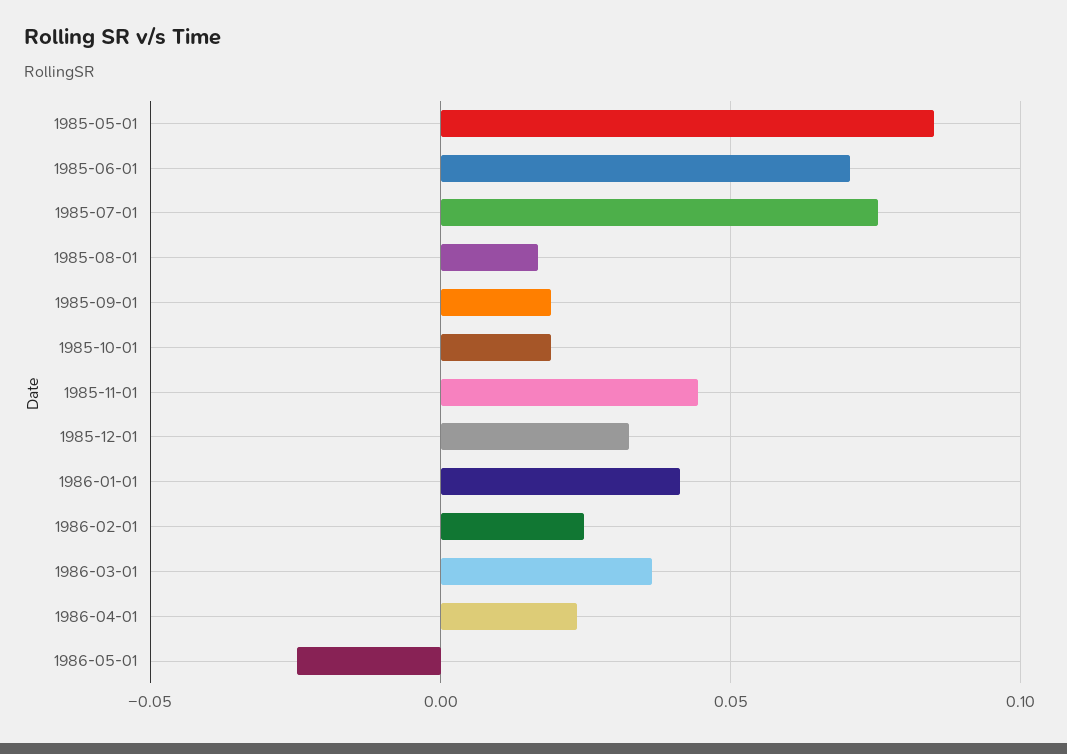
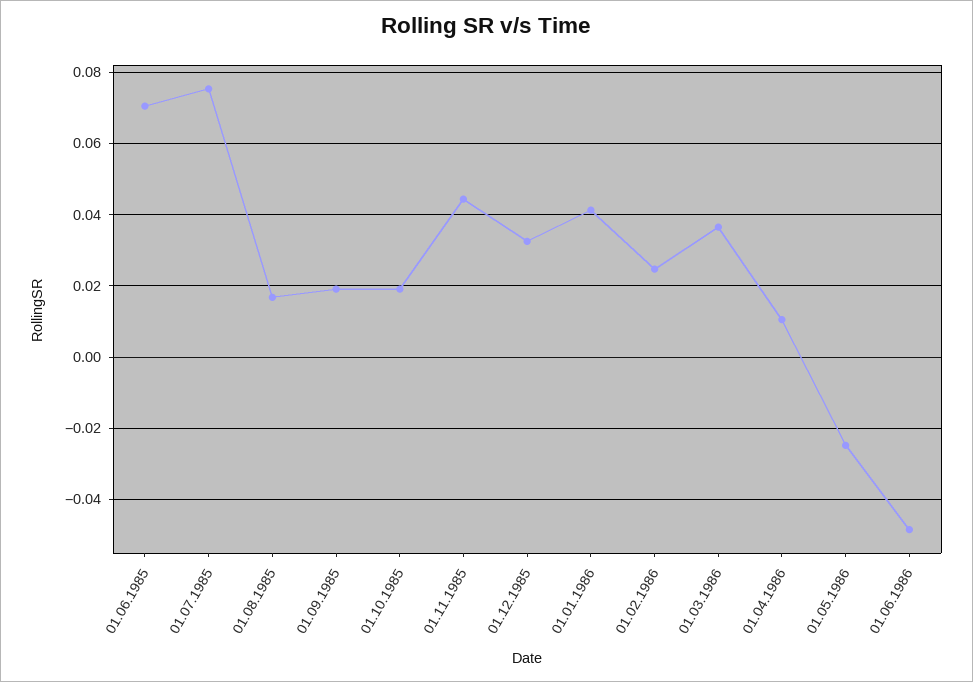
1985-05-01: 0.085 -> none
1986-04-01: 0.025 -> 0.01
01.06.1986: none -> -0.048

